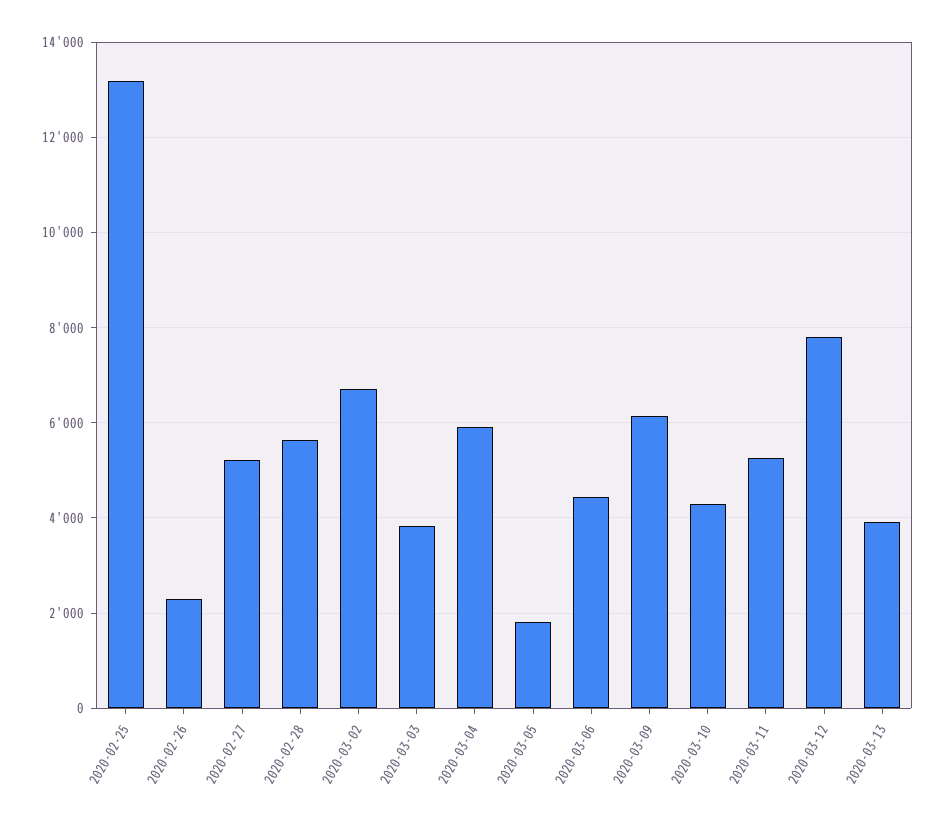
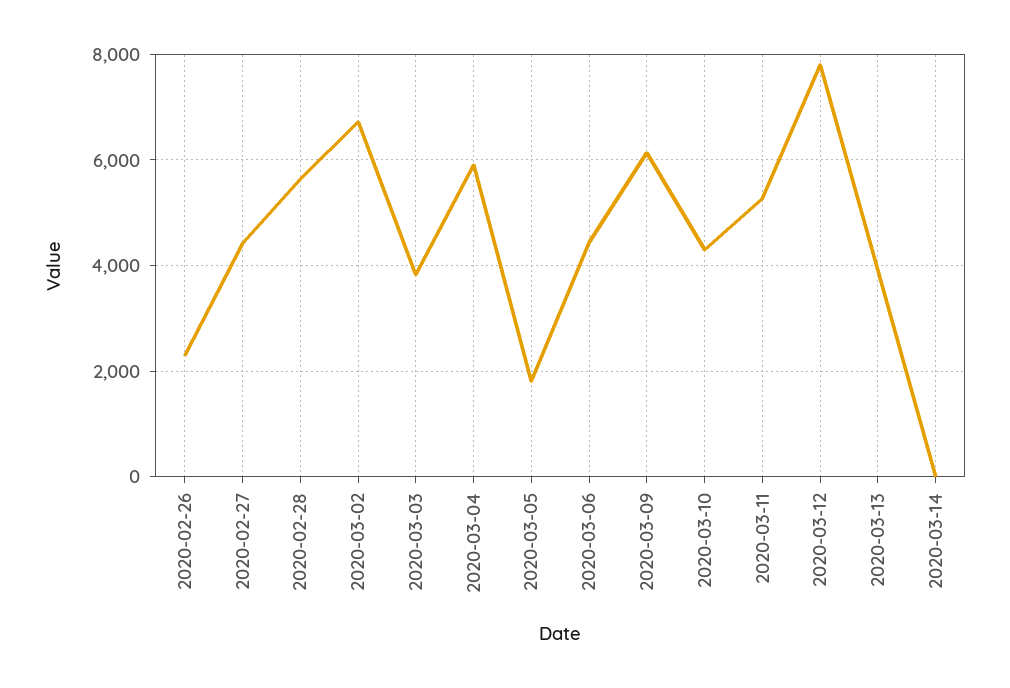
2020-02-25: 13200 -> none
2020-02-27: 5200 -> 4400
2020-03-14: none -> 0

